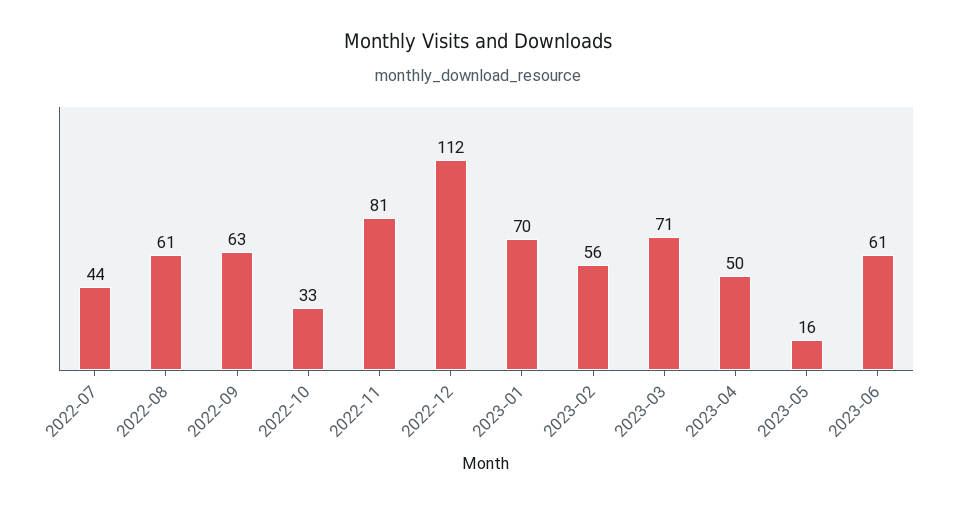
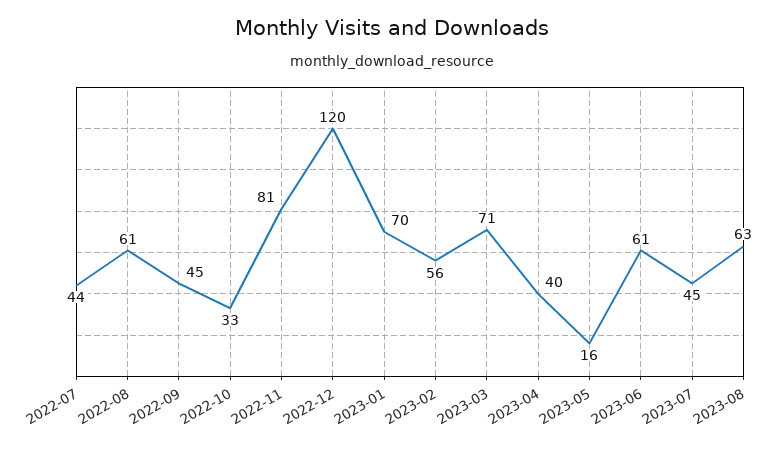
2022-09: 63 -> 45
2022-12: 112 -> 120
2023-04: 50 -> 40
2023-07: none -> 45
2023-08: none -> 63

